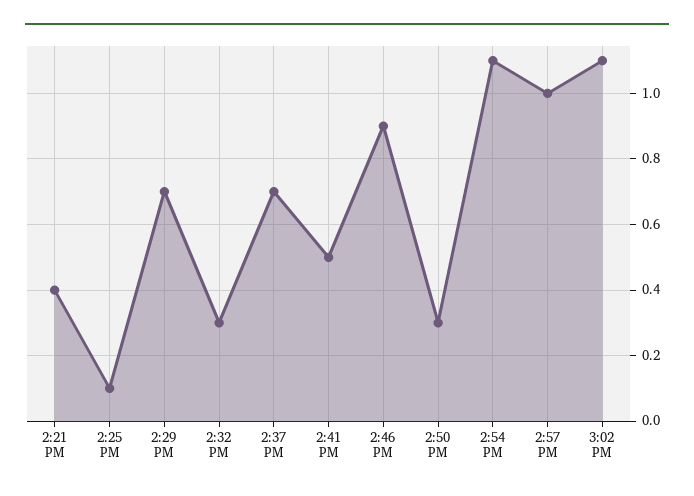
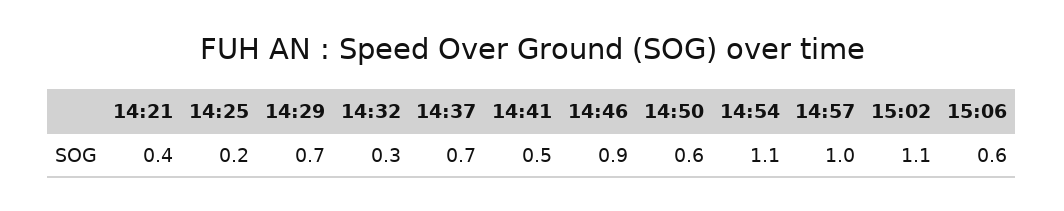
2:25 PM: 0.1 -> 0.2
2:50 PM: 0.3 -> 0.6
15:06: none -> 0.6

